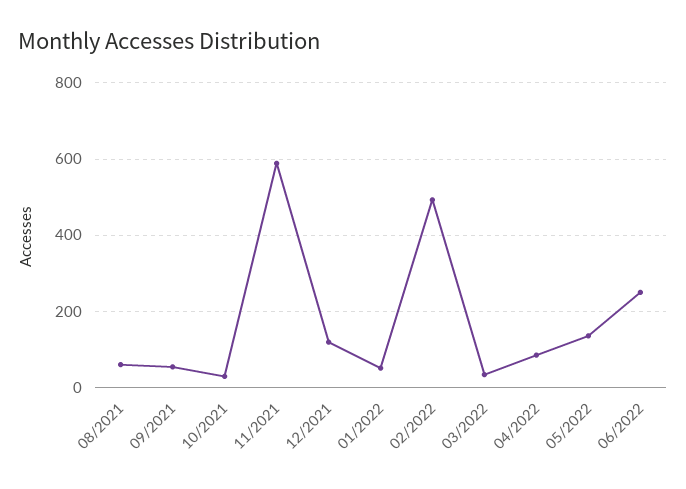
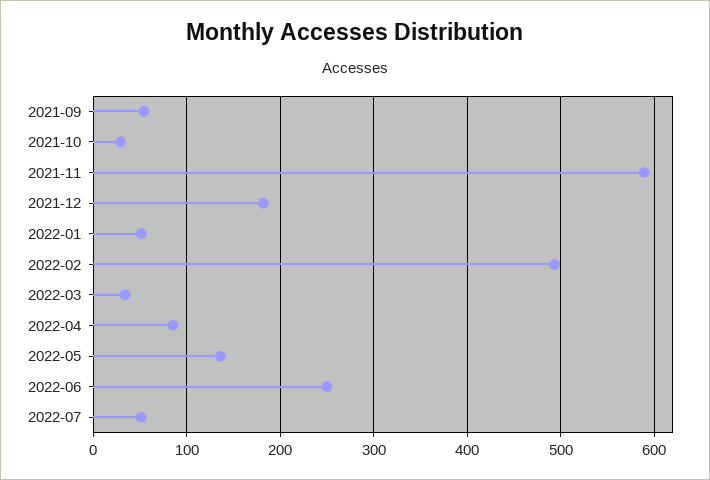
08/2021: 60 -> none
12/2021: 120 -> 180
2022-07: none -> 50

